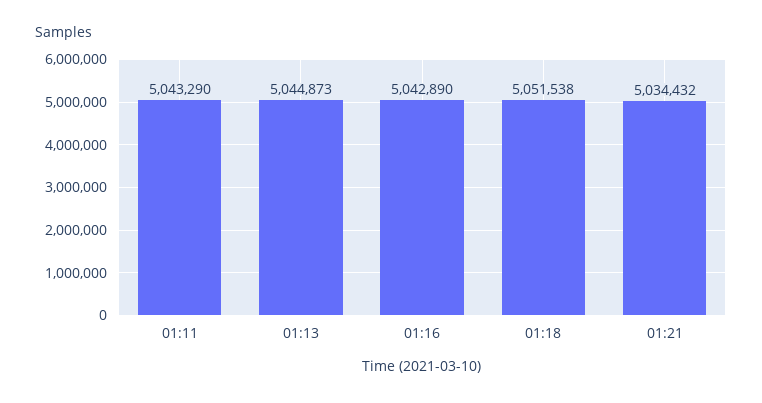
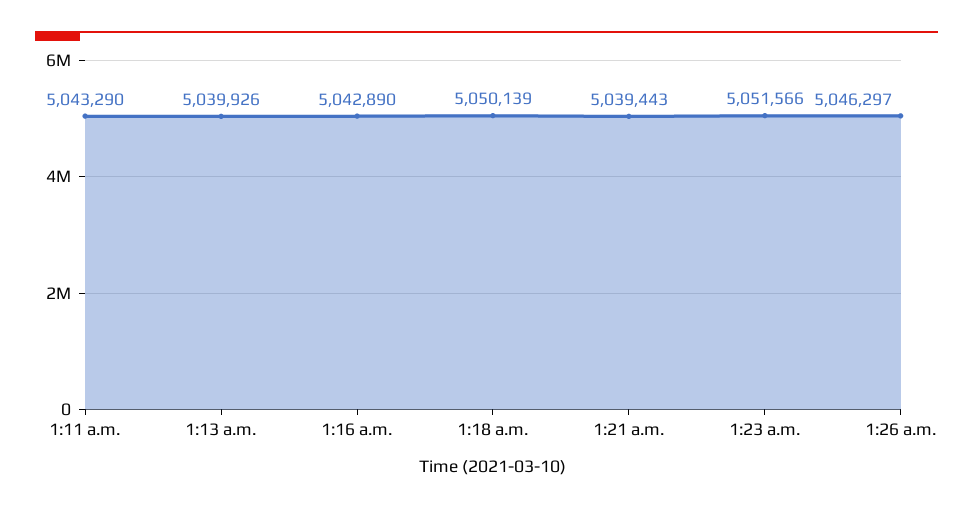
01:13: 5044873 -> 5039926
01:18: 5051538 -> 5050139
01:21: 5034432 -> 5039443
1:23 a.m.: none -> 5051566
1:26 a.m.: none -> 5046297

